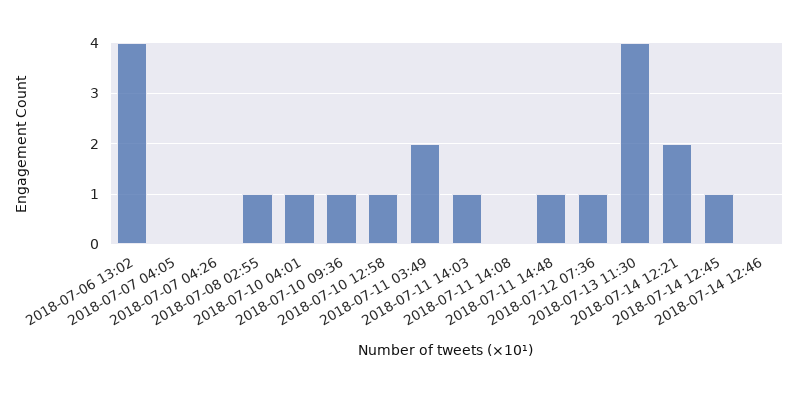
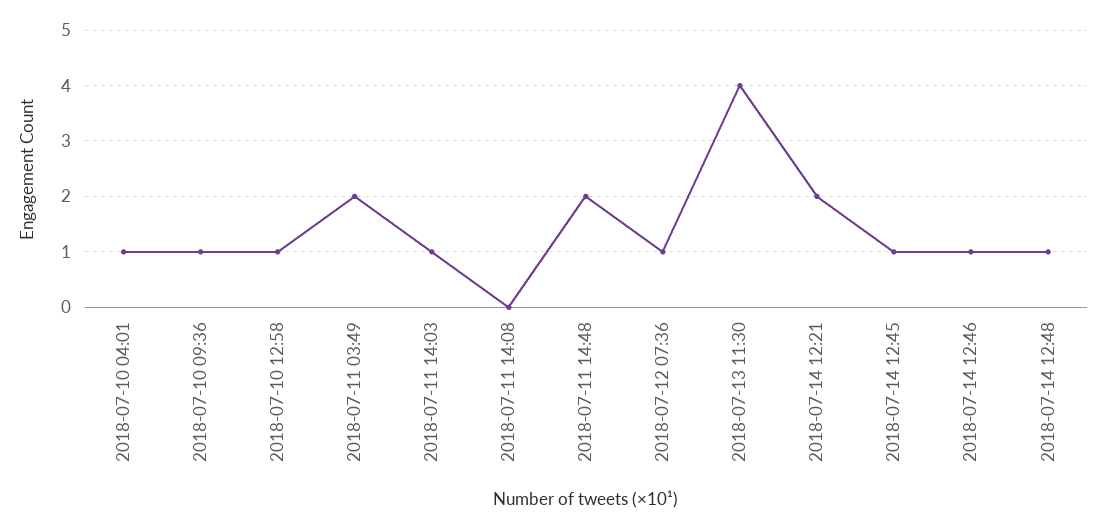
2018-07-06 13:02: 4 -> none
2018-07-07 04:05: 0 -> none
2018-07-07 04:26: 0 -> none
2018-07-08 02:55: 1 -> none
2018-07-11 14:48: 1 -> 2
2018-07-14 12:46: 0 -> 1
2018-07-14 12:48: none -> 1

